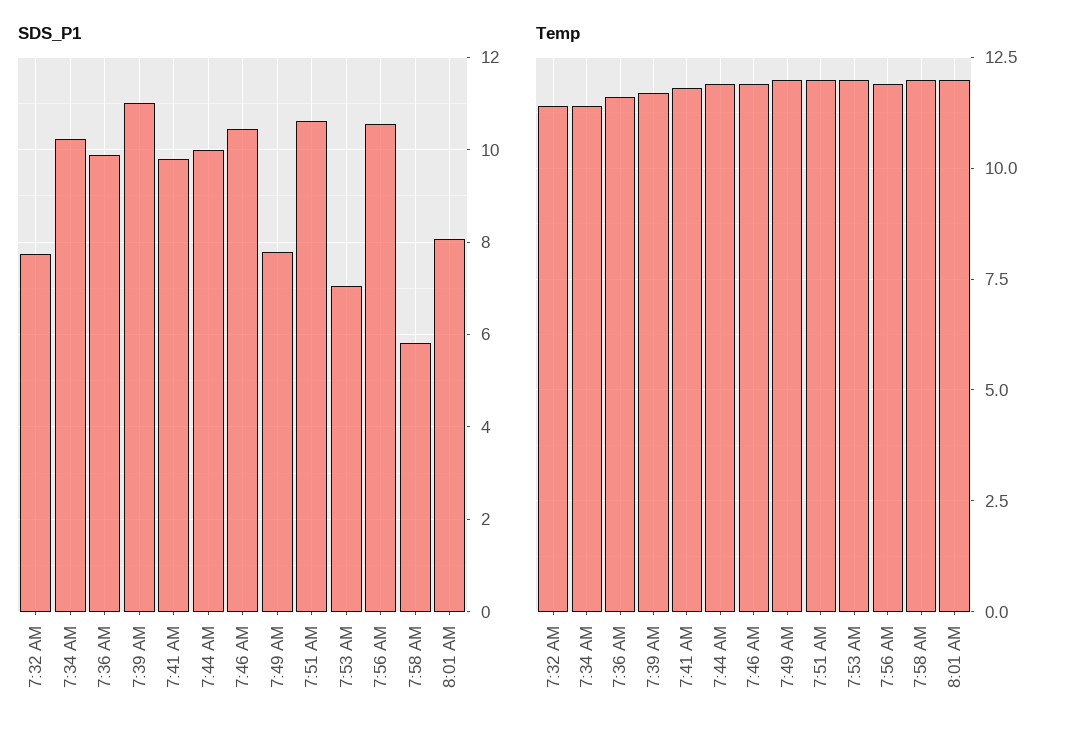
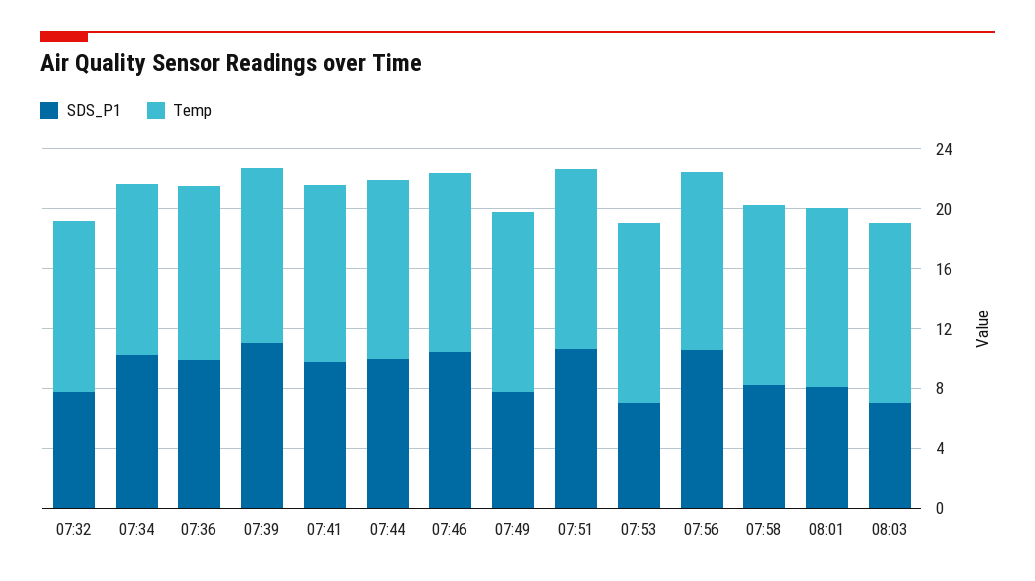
SDS_P1, 7:58 AM: 5.8 -> 8
SDS_P1, 08:03: none -> 7
Temp, 08:03: none -> 12

